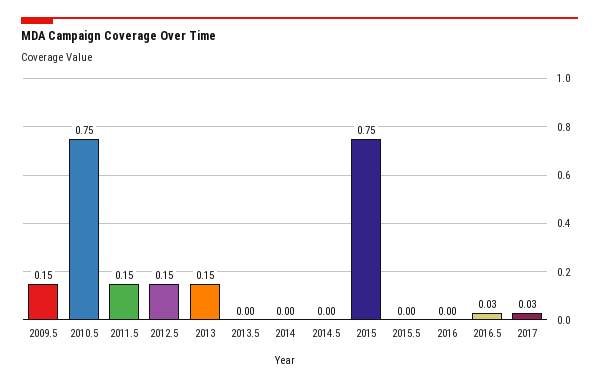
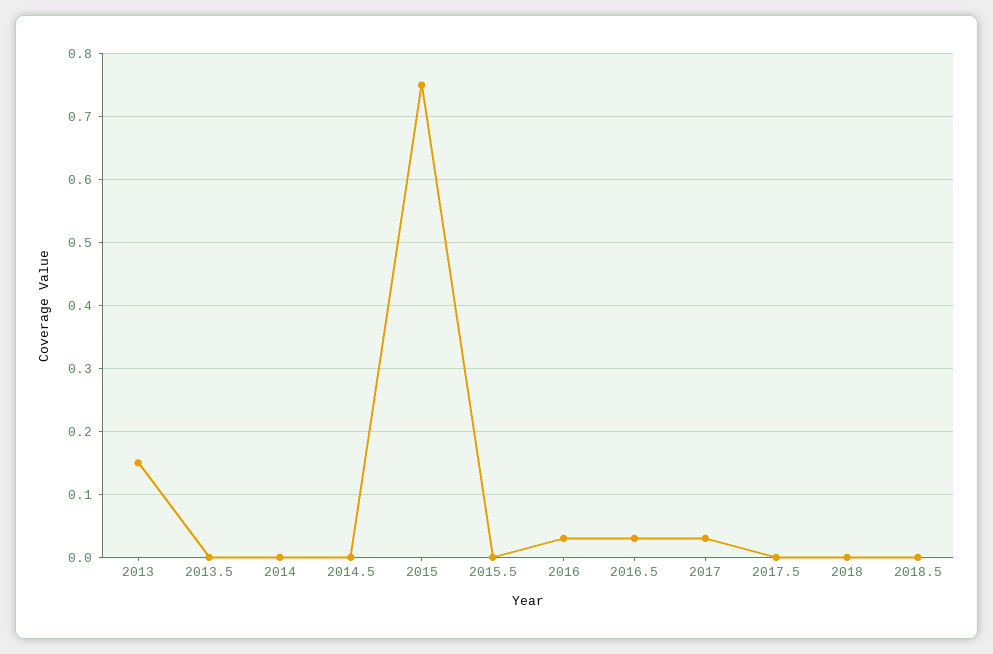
2009.5: 0.15 -> none
2010.5: 0.75 -> none
2011.5: 0.15 -> none
2012.5: 0.15 -> none
2016: 0 -> 0.03
2017.5: none -> 0
2018: none -> 0
2018.5: none -> 0

